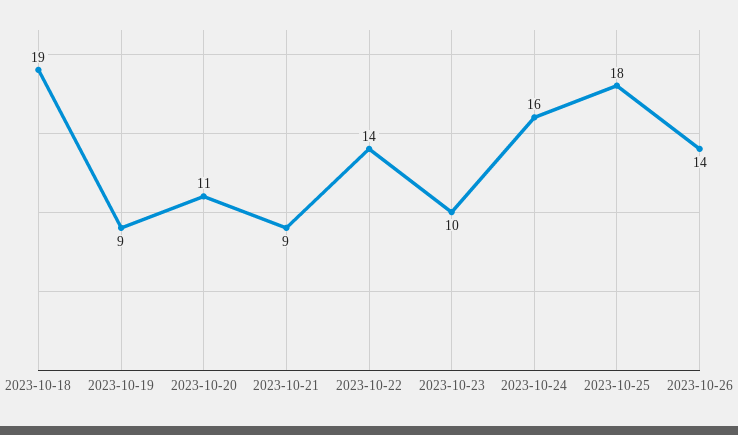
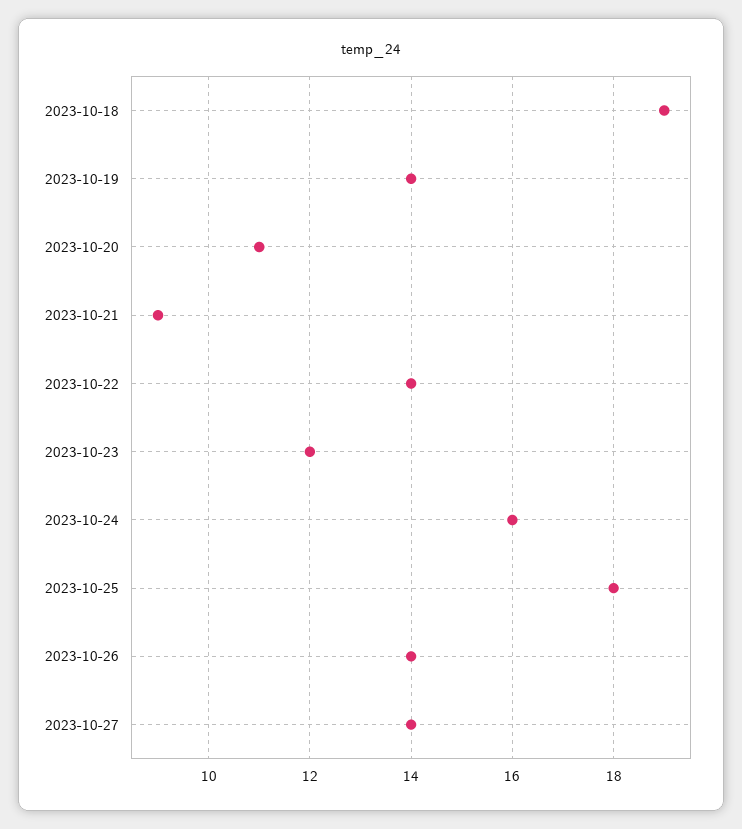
2023-10-19: 9 -> 14
2023-10-23: 10 -> 12
2023-10-27: none -> 14

